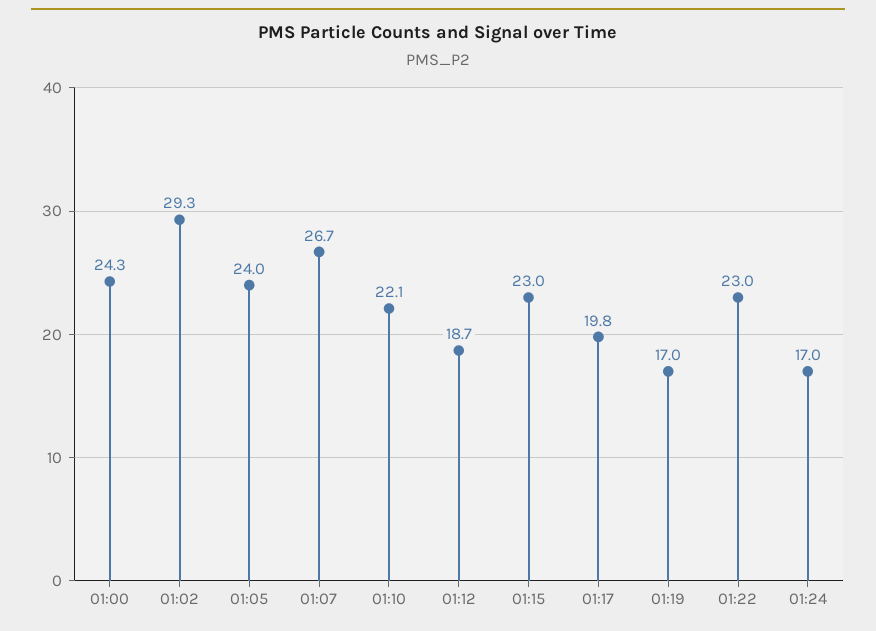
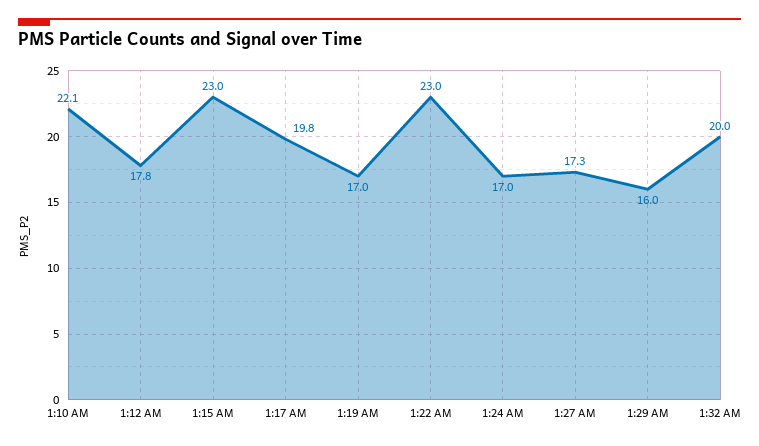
01:00: 24.3 -> none
01:02: 29.3 -> none
01:05: 24 -> none
01:07: 26.7 -> none
01:12: 18.7 -> 17.8
1:27 AM: none -> 17.3
1:29 AM: none -> 16
1:32 AM: none -> 20

